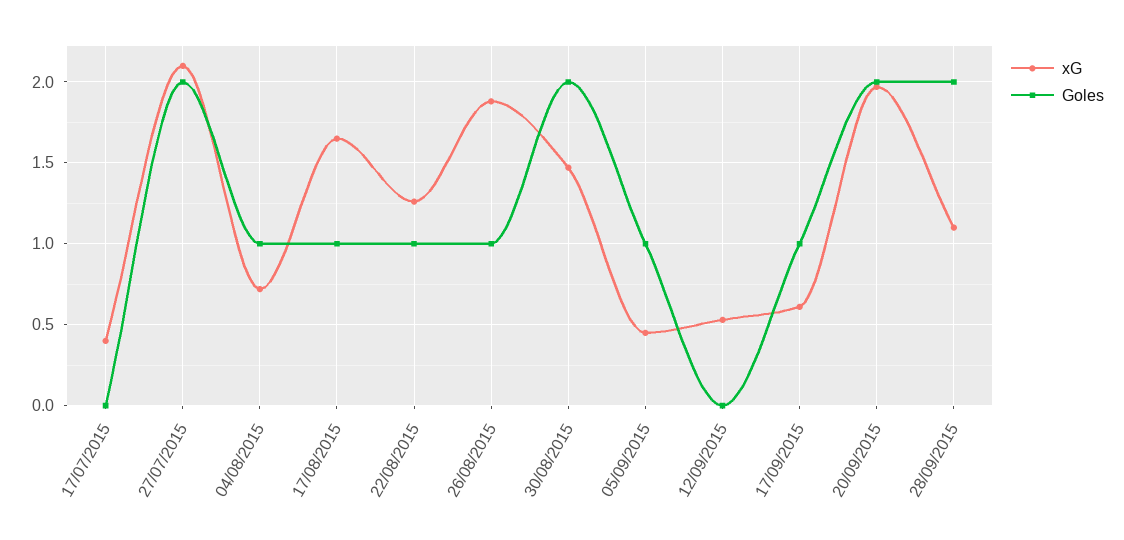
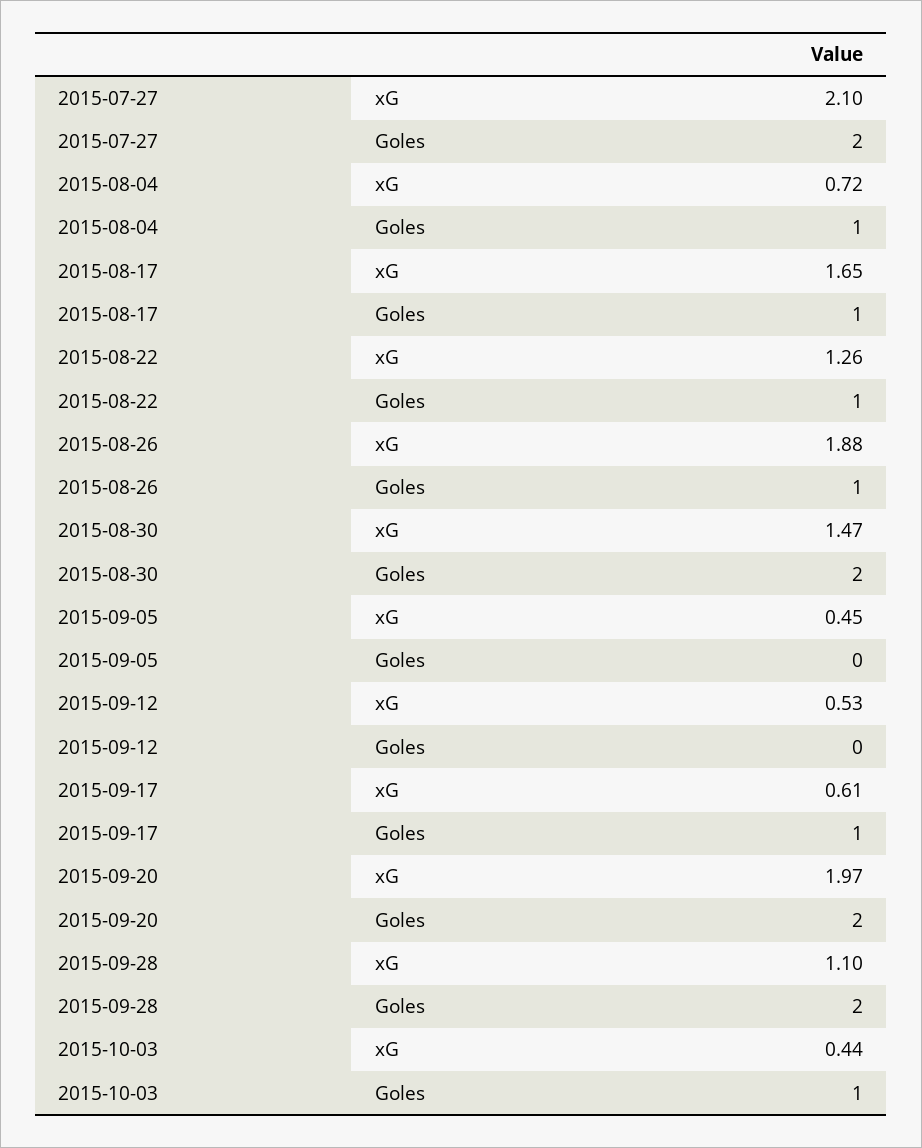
xG, 17/07/2015: 0.4 -> none
Goles, 17/07/2015: 0 -> none
Goles, 05/09/2015: 1 -> 0
xG, 2015-10-03: none -> 0.44
Goles, 2015-10-03: none -> 1

